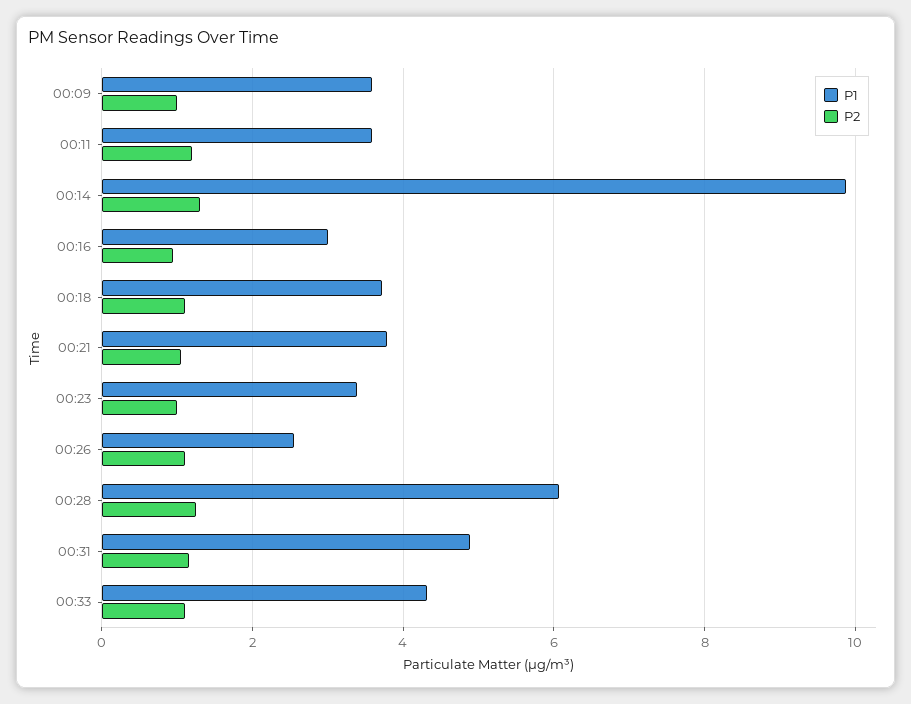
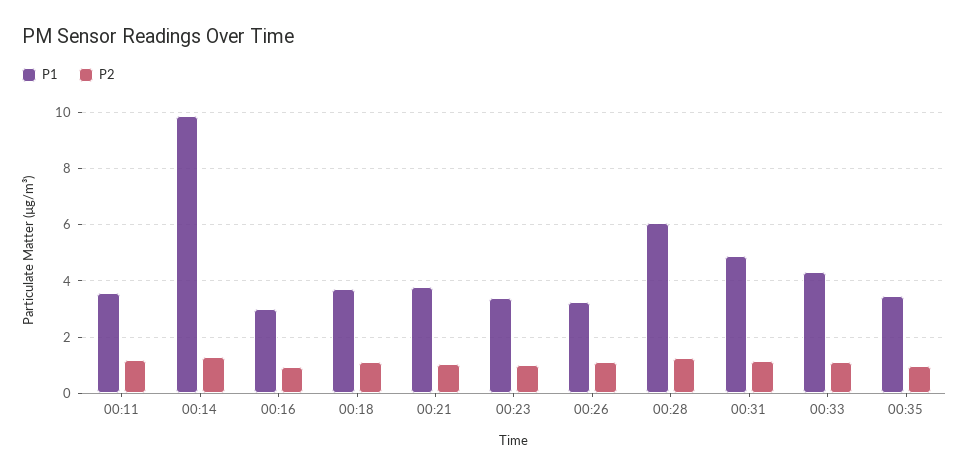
P1, 00:09: 3.6 -> none
P2, 00:09: 1 -> none
P1, 00:26: 2.6 -> 3.25
P1, 00:35: none -> 3.5
P2, 00:35: none -> 1

